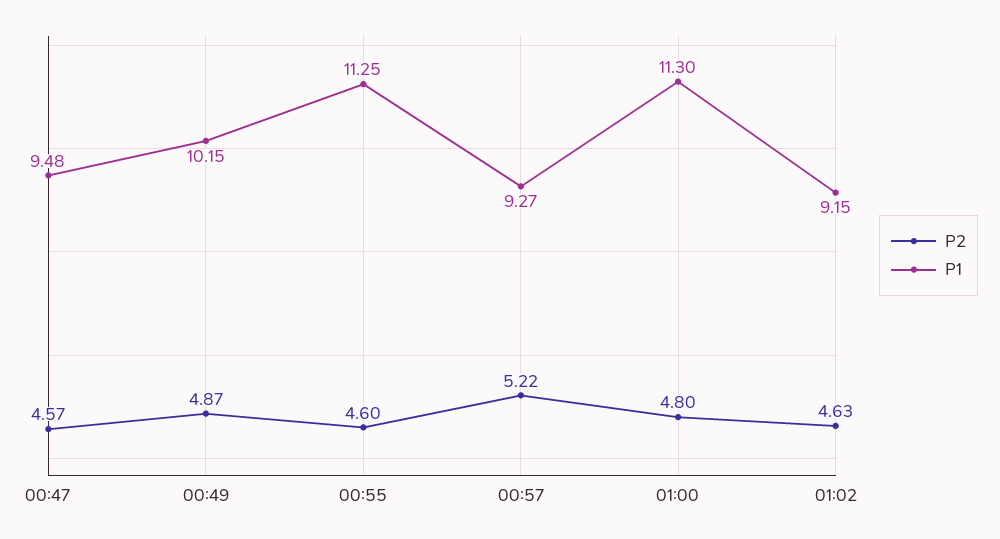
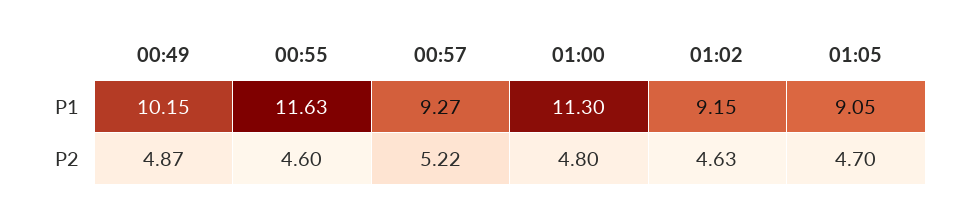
P2, 00:47: 4.57 -> none
P1, 00:47: 9.48 -> none
P1, 00:55: 11.25 -> 11.63
P1, 01:05: none -> 9.05
P2, 01:05: none -> 4.7

